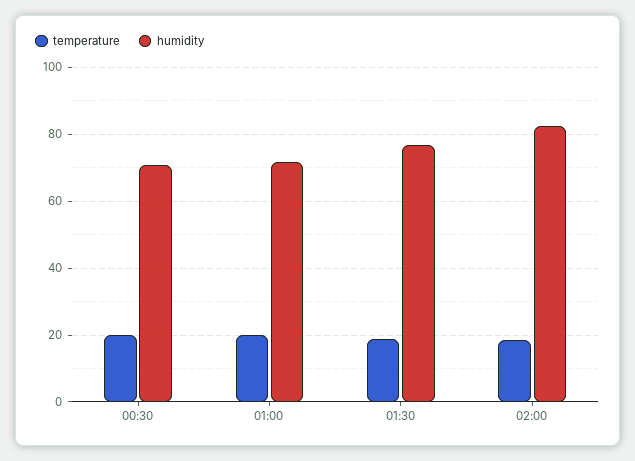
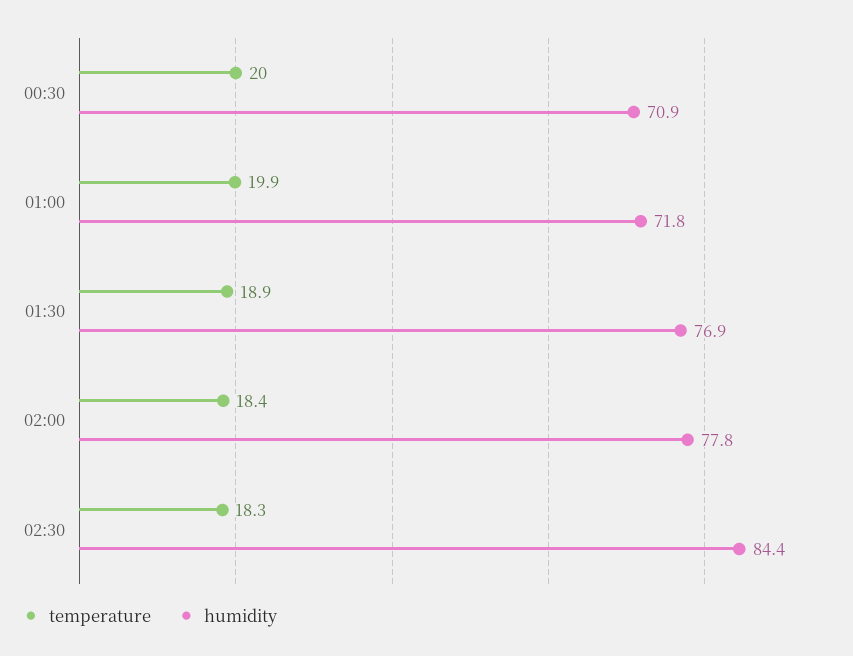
humidity, 02:00: 82 -> 77.8
temperature, 02:30: none -> 18.3
humidity, 02:30: none -> 84.4

